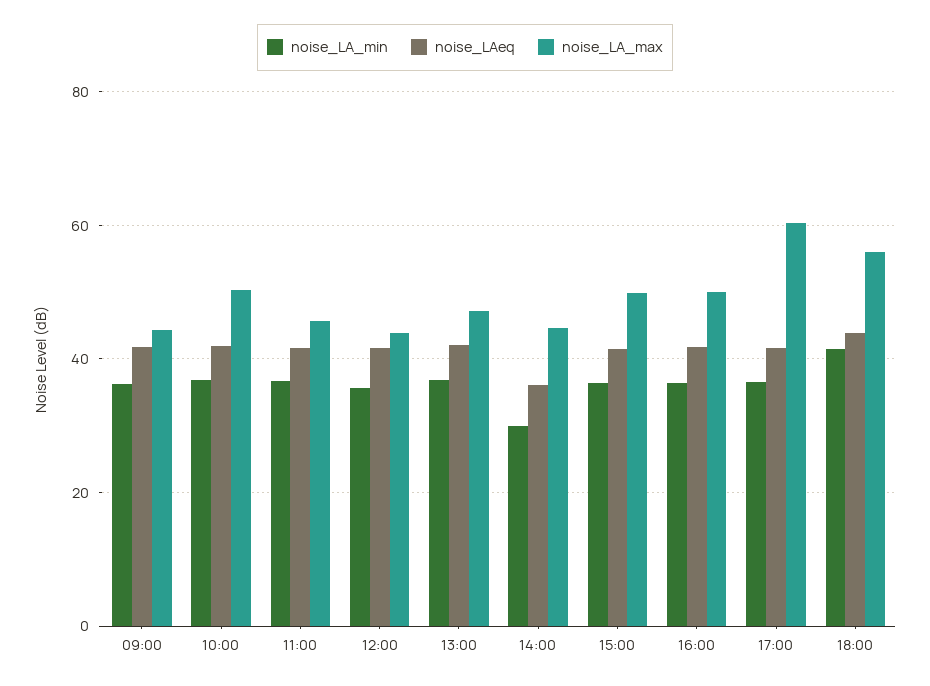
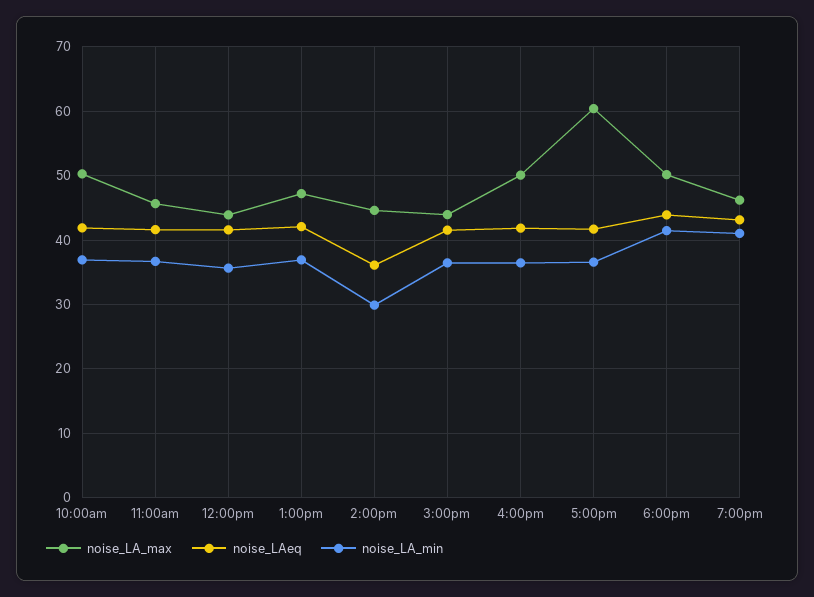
noise_LA_min, 09:00: 36 -> none
noise_LAeq, 09:00: 42 -> none
noise_LA_max, 09:00: 44 -> none
noise_LA_max, 15:00: 50 -> 44
noise_LA_max, 18:00: 56 -> 50
noise_LA_max, 7:00pm: none -> 46
noise_LAeq, 7:00pm: none -> 43
noise_LA_min, 7:00pm: none -> 41

